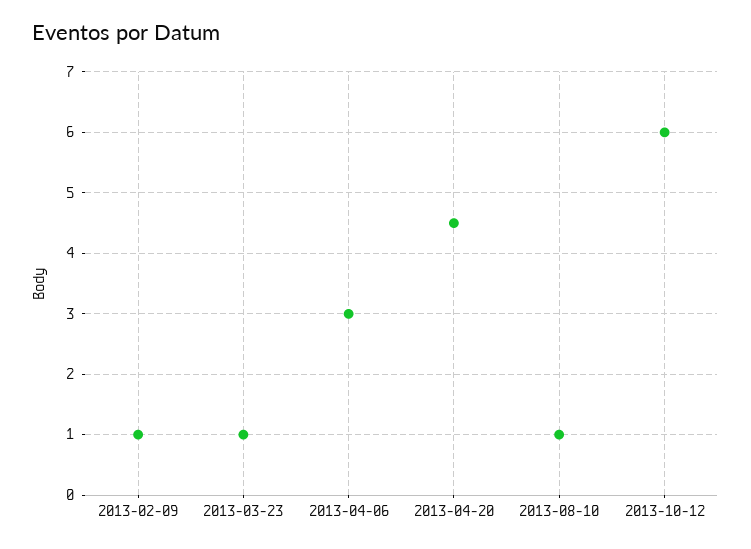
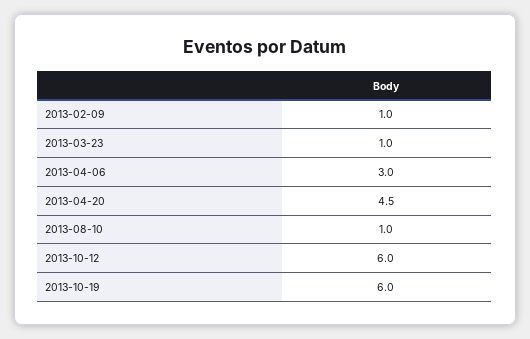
2013-10-19: none -> 6

